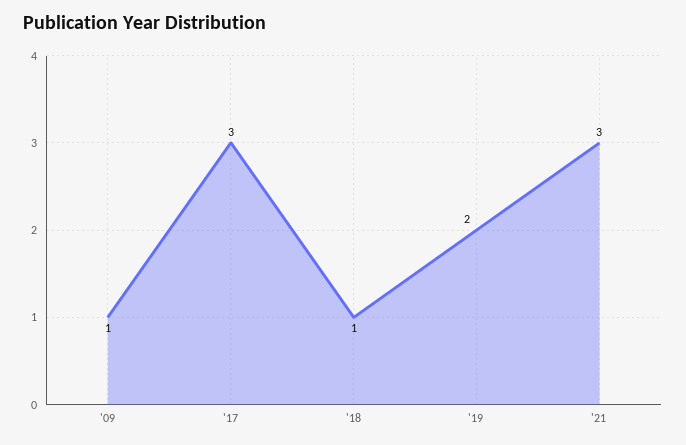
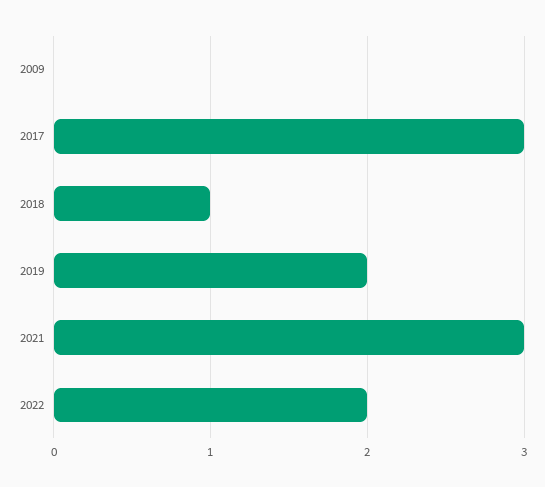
'09: 1 -> 0
2022: none -> 2

